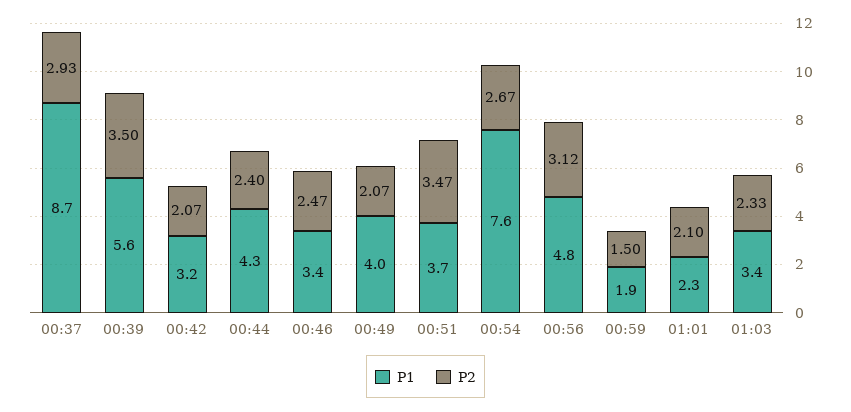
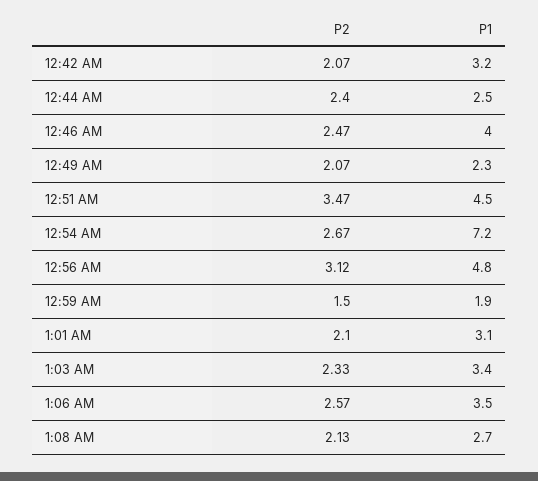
P1, 00:37: 8.7 -> none
P2, 00:37: 2.93 -> none
P1, 00:39: 5.6 -> none
P2, 00:39: 3.5 -> none
P1, 00:44: 4.3 -> 2.5
P1, 00:46: 3.4 -> 4
P1, 00:49: 4 -> 2.3
P1, 00:51: 3.7 -> 4.5
P1, 00:54: 7.6 -> 7.2
P1, 01:01: 2.3 -> 3.1
P2, 1:06 AM: none -> 2.57
P1, 1:06 AM: none -> 3.5
P2, 1:08 AM: none -> 2.13
P1, 1:08 AM: none -> 2.7

